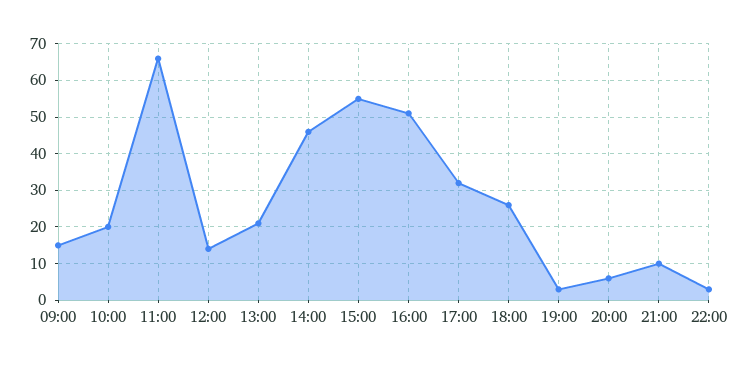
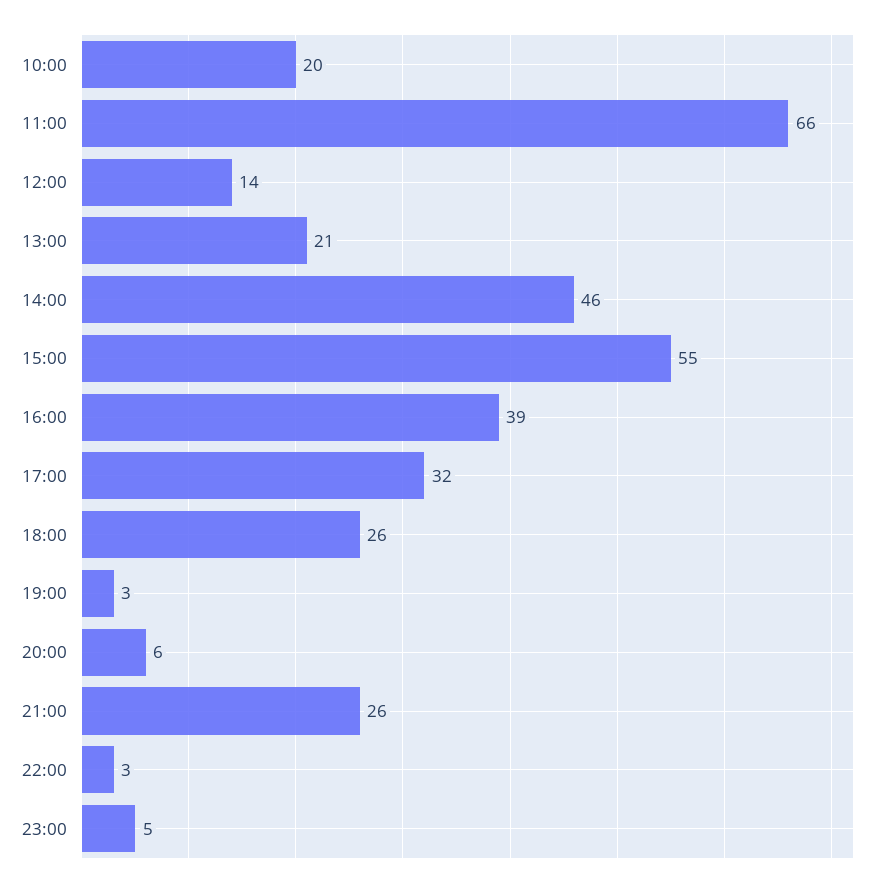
09:00: 15 -> none
16:00: 50 -> 39
21:00: 10 -> 26
23:00: none -> 5

